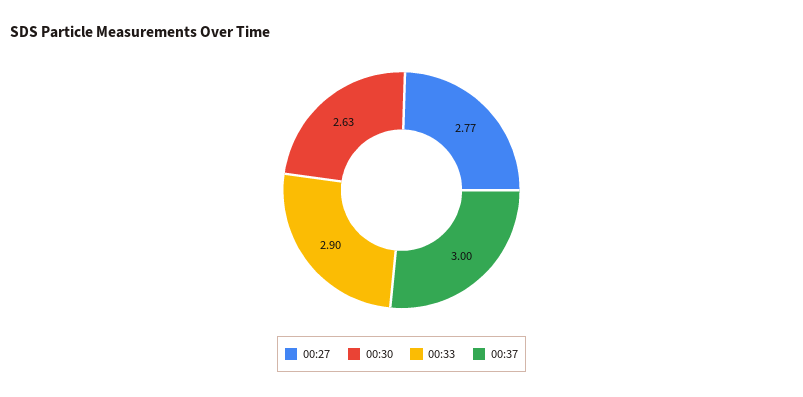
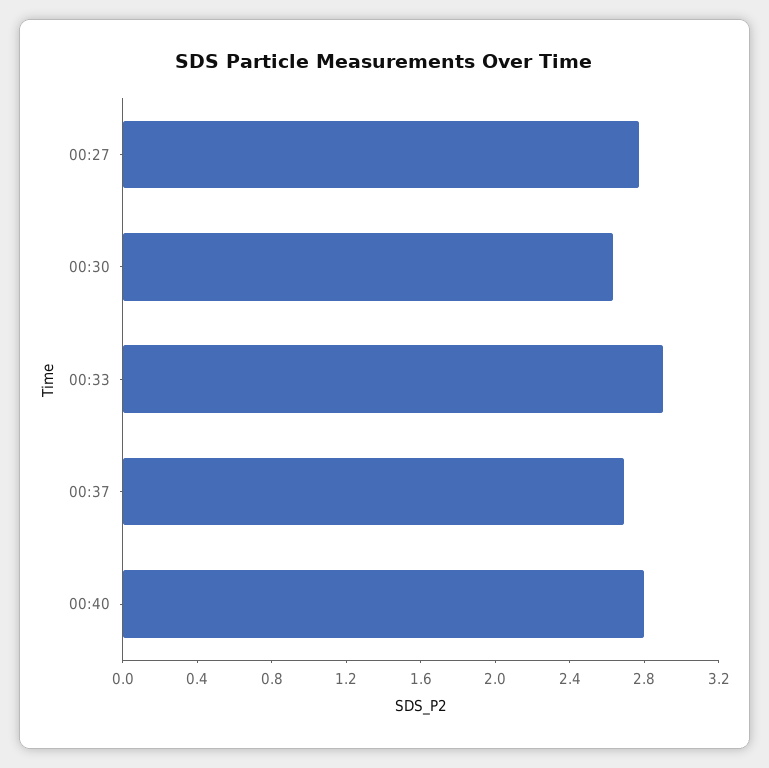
00:37: 3 -> 2.7
00:40: none -> 2.8

